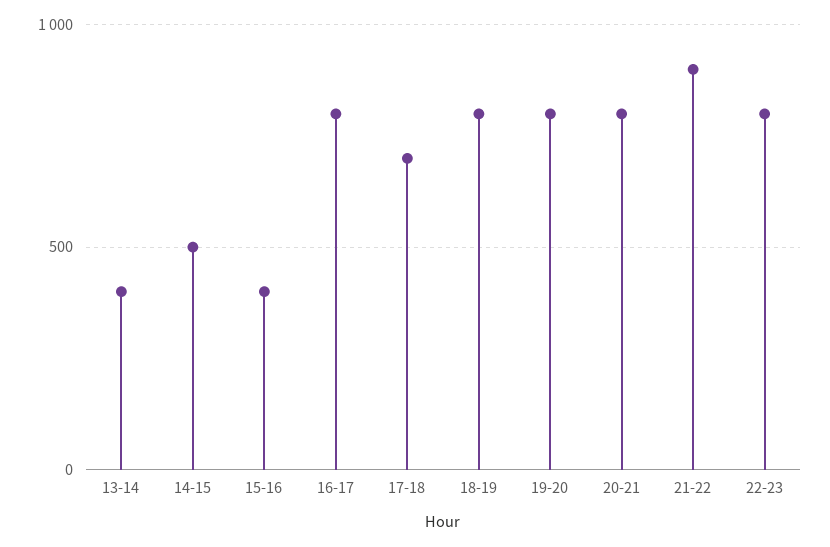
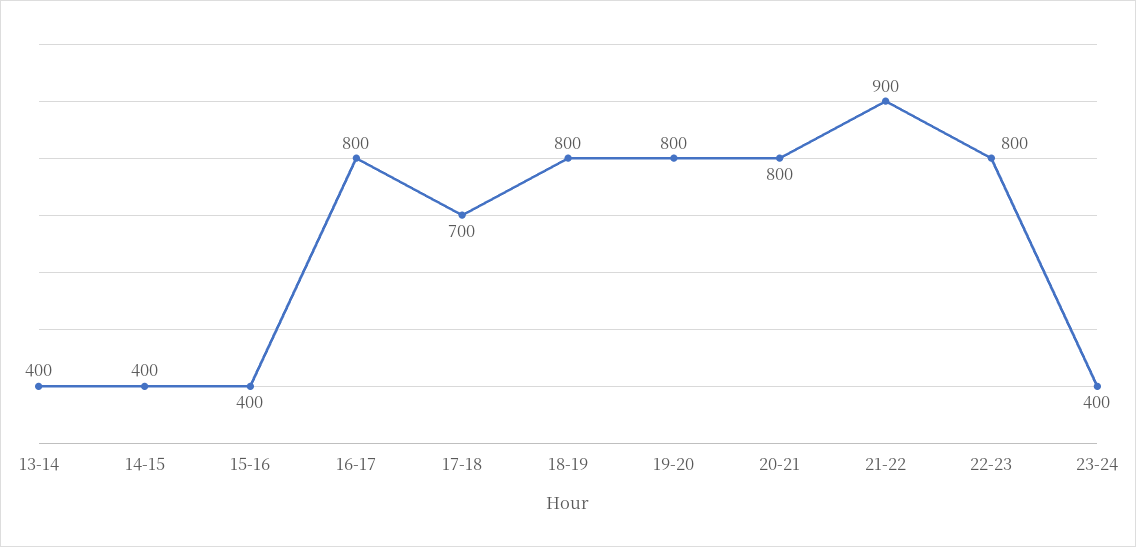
14-15: 500 -> 400
23-24: none -> 400

